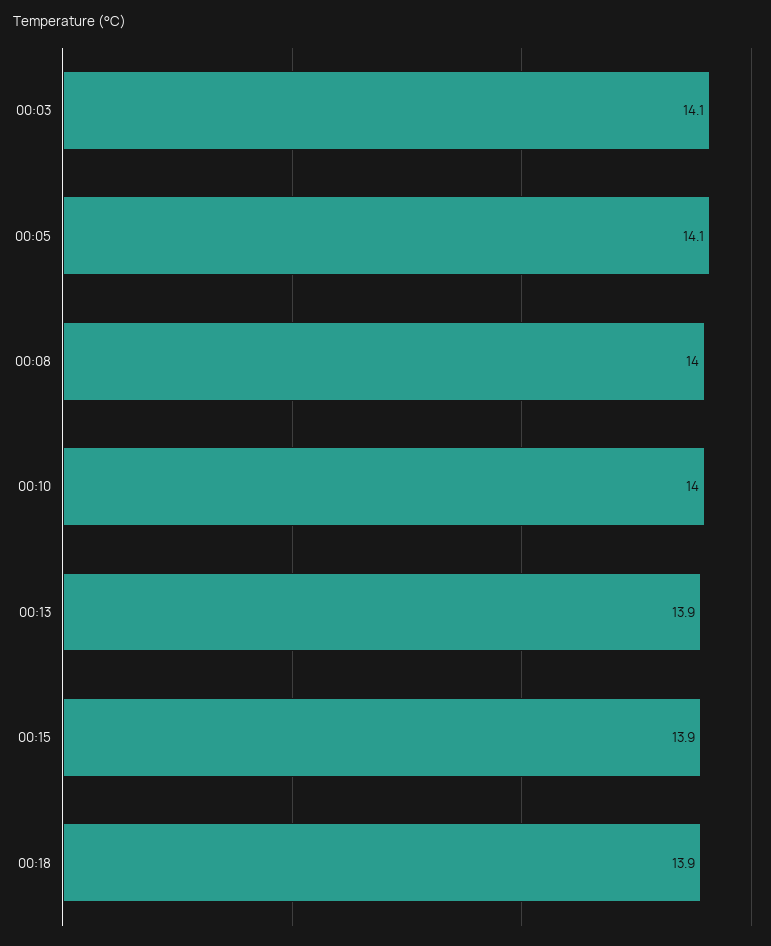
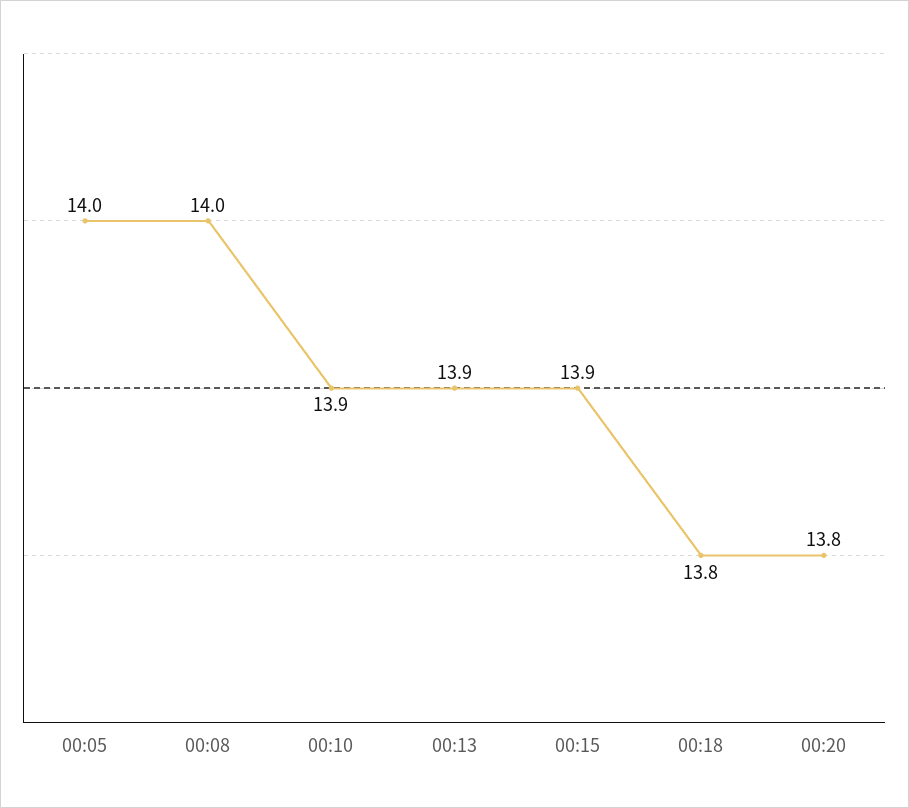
00:03: 14.1 -> none
00:05: 14.1 -> 14
00:10: 14 -> 13.9
00:18: 13.9 -> 13.8
00:20: none -> 13.8

